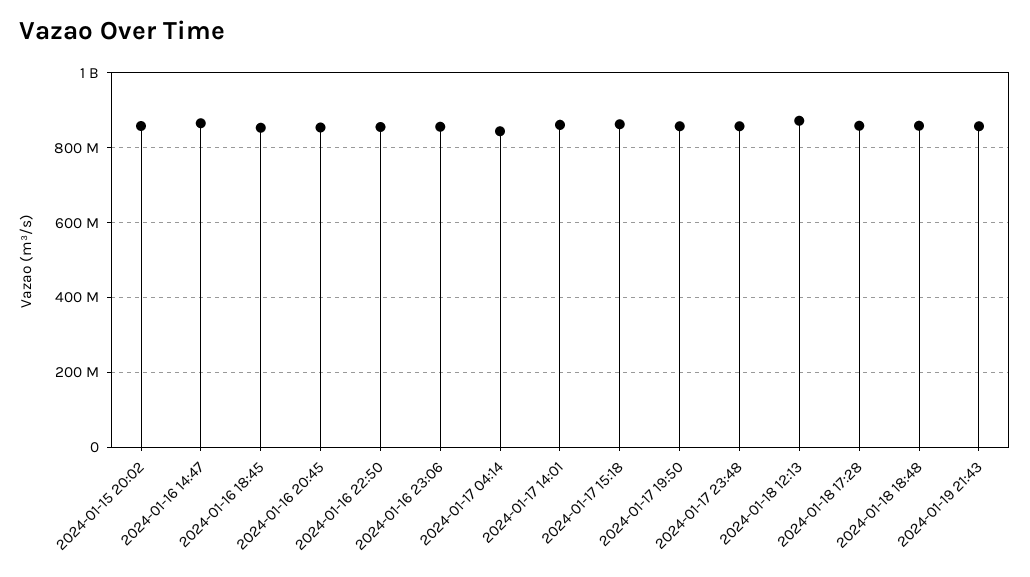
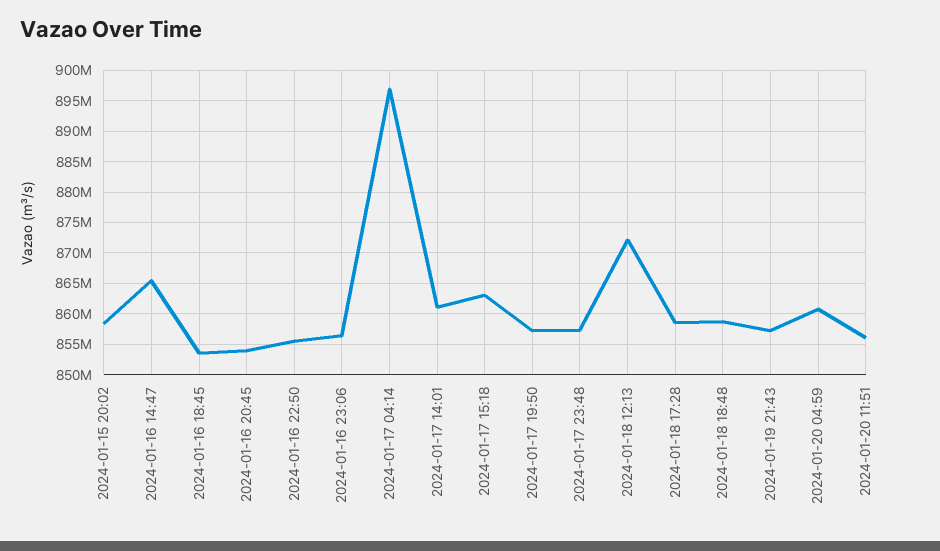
2024-01-17 04:14: 840000000 -> 897000000
2024-01-20 04:59: none -> 861000000
2024-01-20 11:51: none -> 856000000

